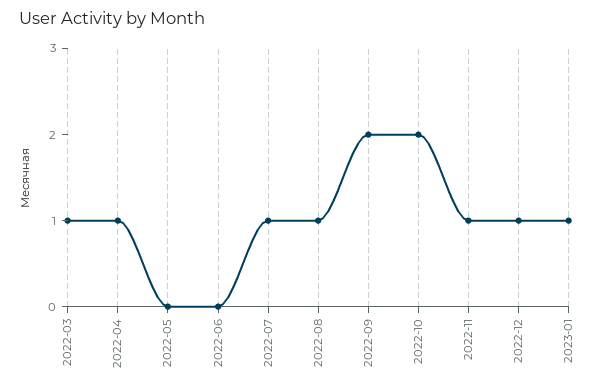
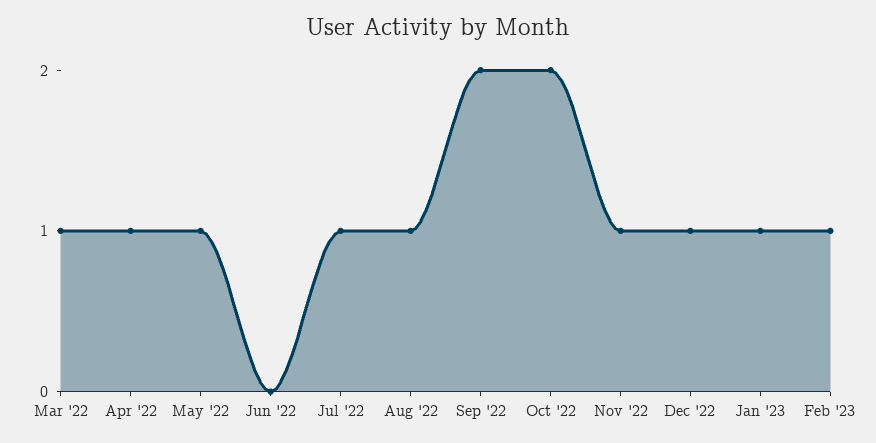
2022-05: 0 -> 1
Feb '23: none -> 1

